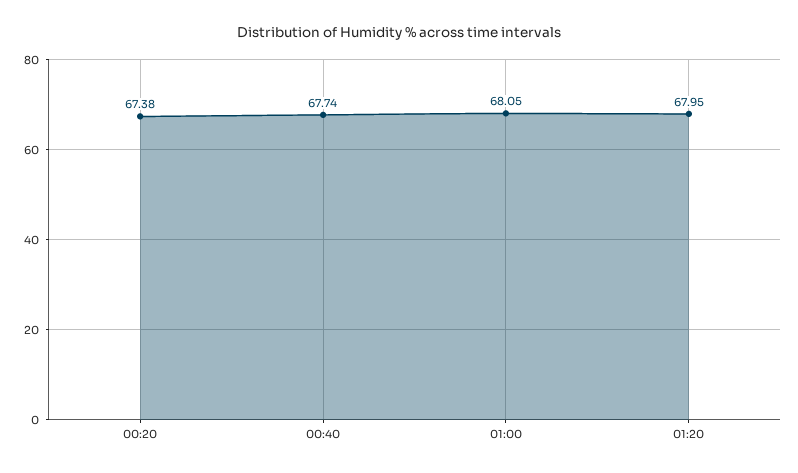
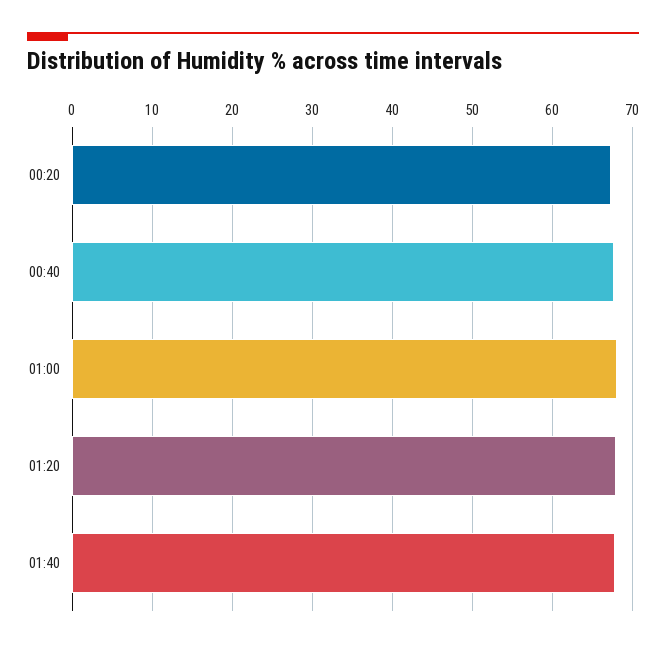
01:40: none -> 68

